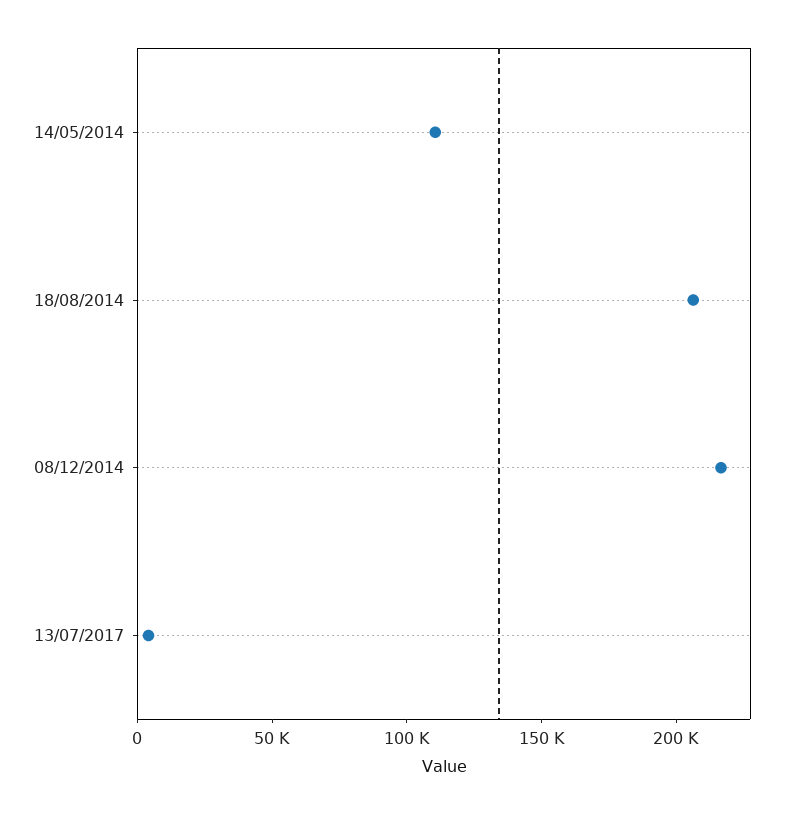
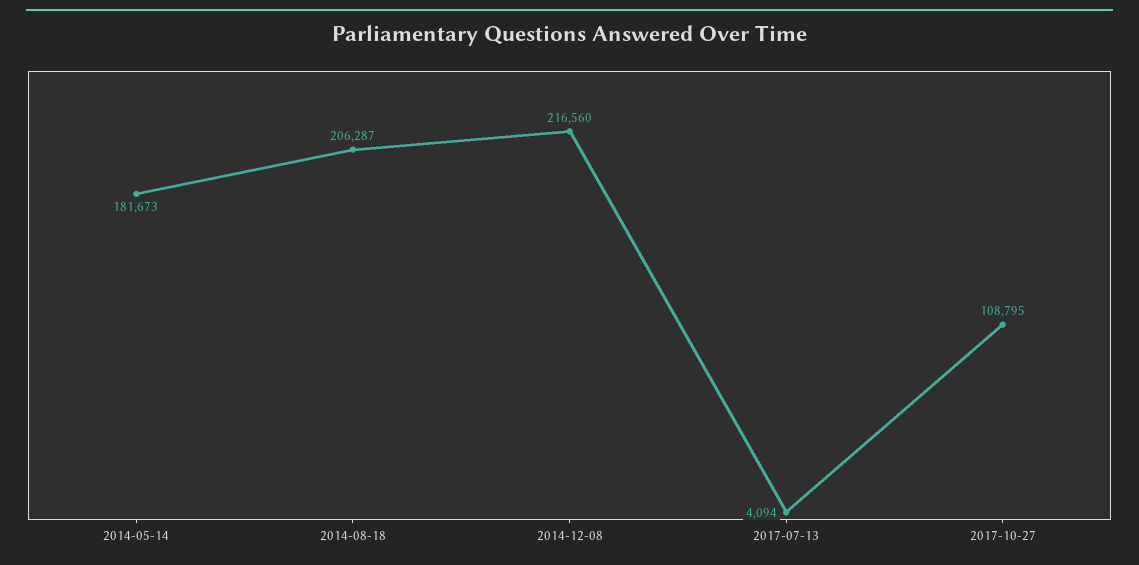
14/05/2014: 110000 -> 181673
2017-10-27: none -> 108795

